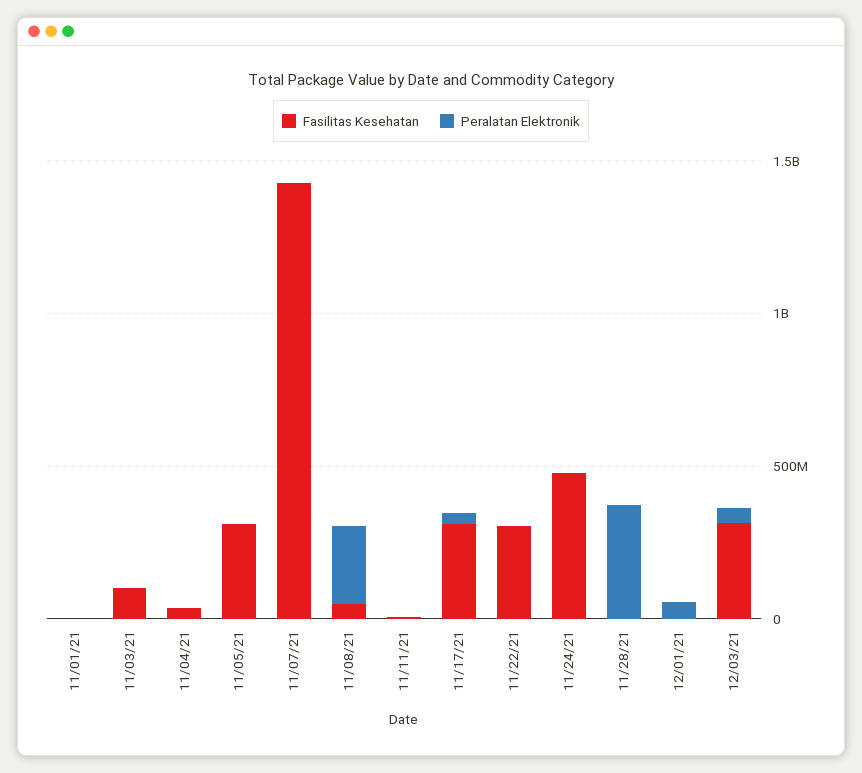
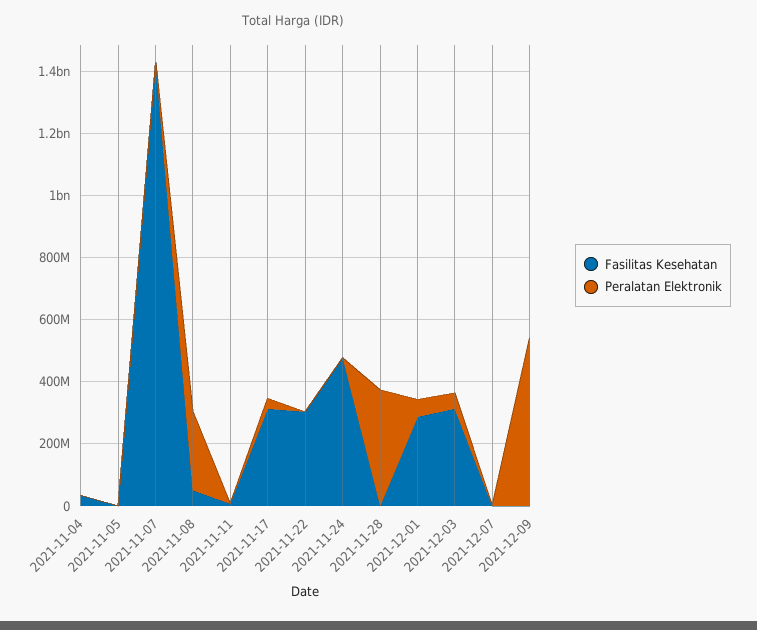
Fasilitas Kesehatan, 11/01/21: 0 -> none
Peralatan Elektronik, 11/01/21: 0 -> none
Fasilitas Kesehatan, 11/03/21: 100000000 -> none
Peralatan Elektronik, 11/03/21: 0 -> none
Fasilitas Kesehatan, 11/05/21: 300000000 -> 0
Fasilitas Kesehatan, 12/01/21: 0 -> 300000000
Fasilitas Kesehatan, 2021-12-07: none -> 0
Peralatan Elektronik, 2021-12-07: none -> 0
Fasilitas Kesehatan, 2021-12-09: none -> 0
Peralatan Elektronik, 2021-12-09: none -> 550000000

